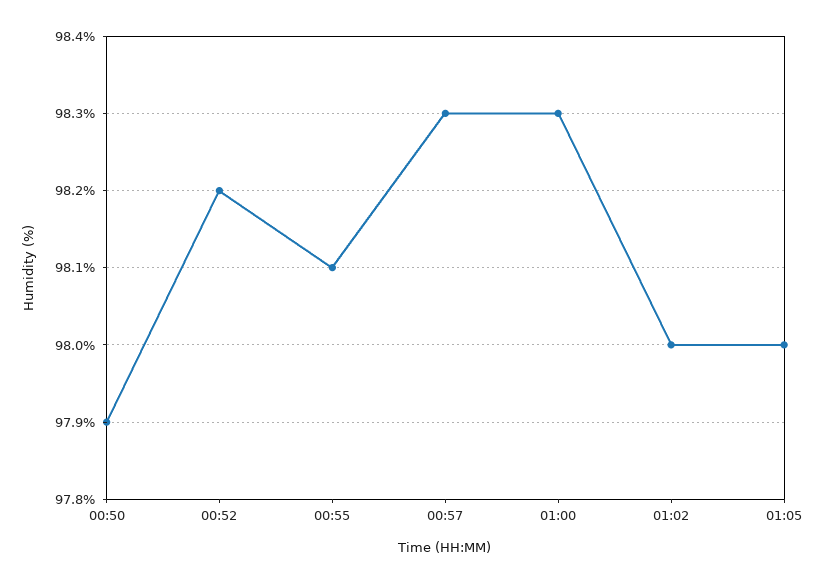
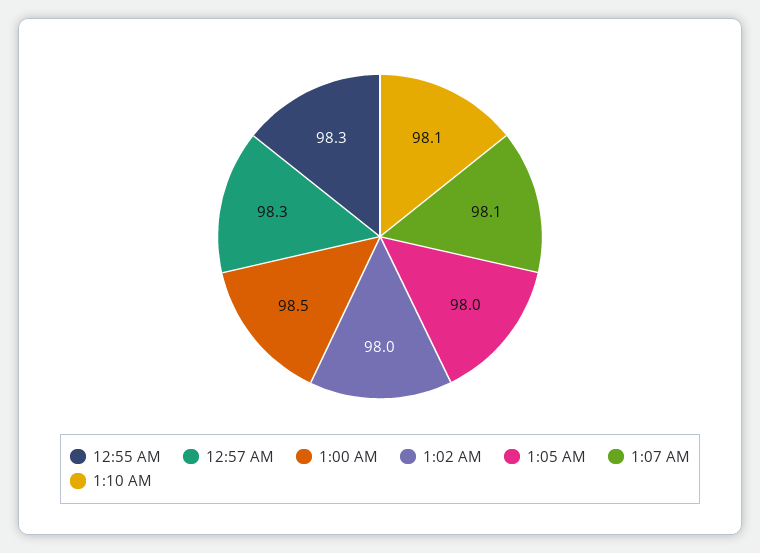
00:50: 97.9 -> none
00:52: 98.2 -> none
00:55: 98.1 -> 98.3
01:00: 98.3 -> 98.5
1:07 AM: none -> 98.1
1:10 AM: none -> 98.1

